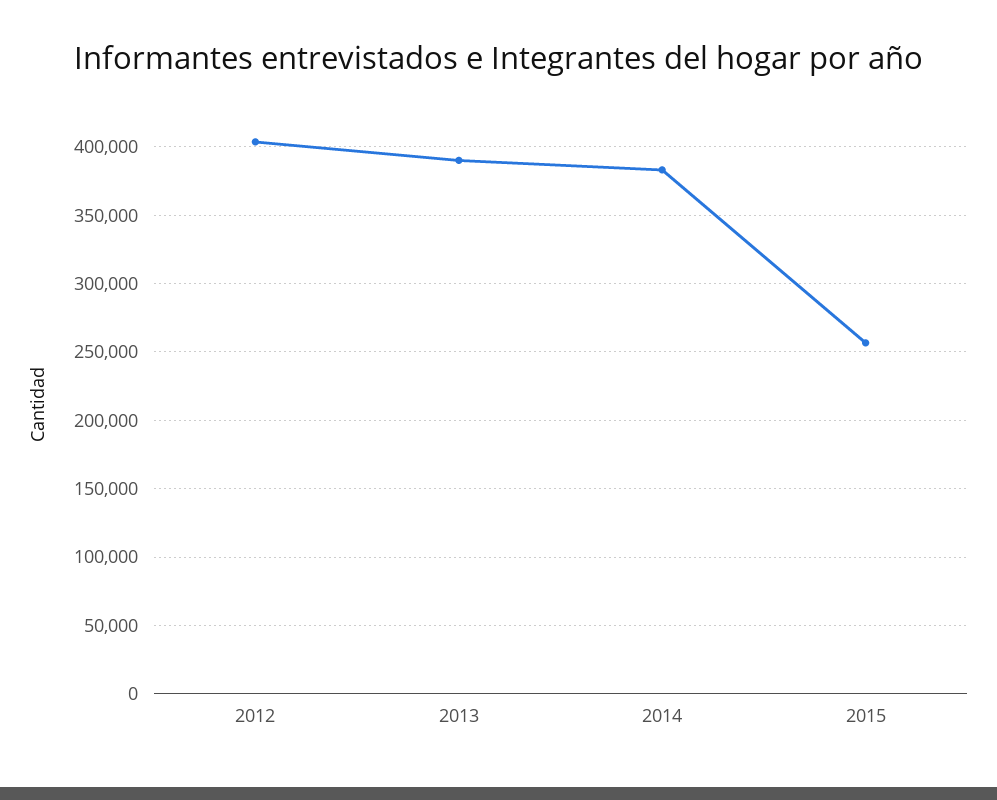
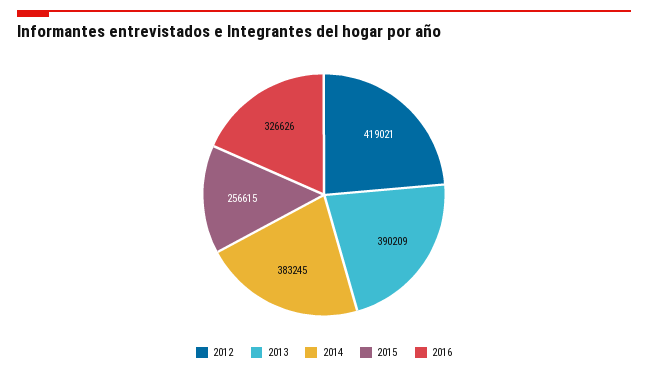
2012: 405000 -> 419021
2016: none -> 326626

